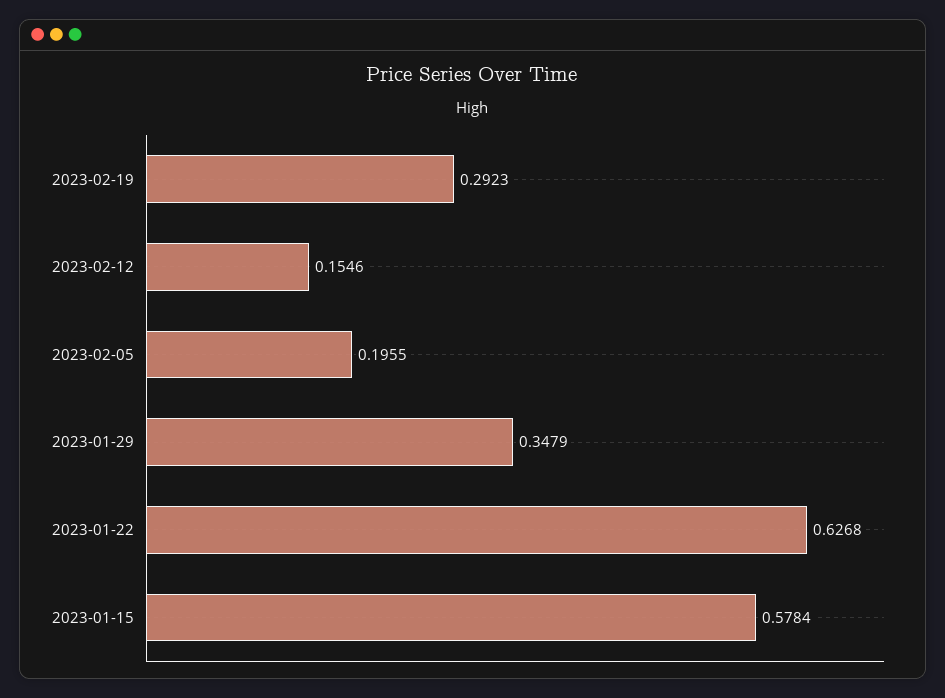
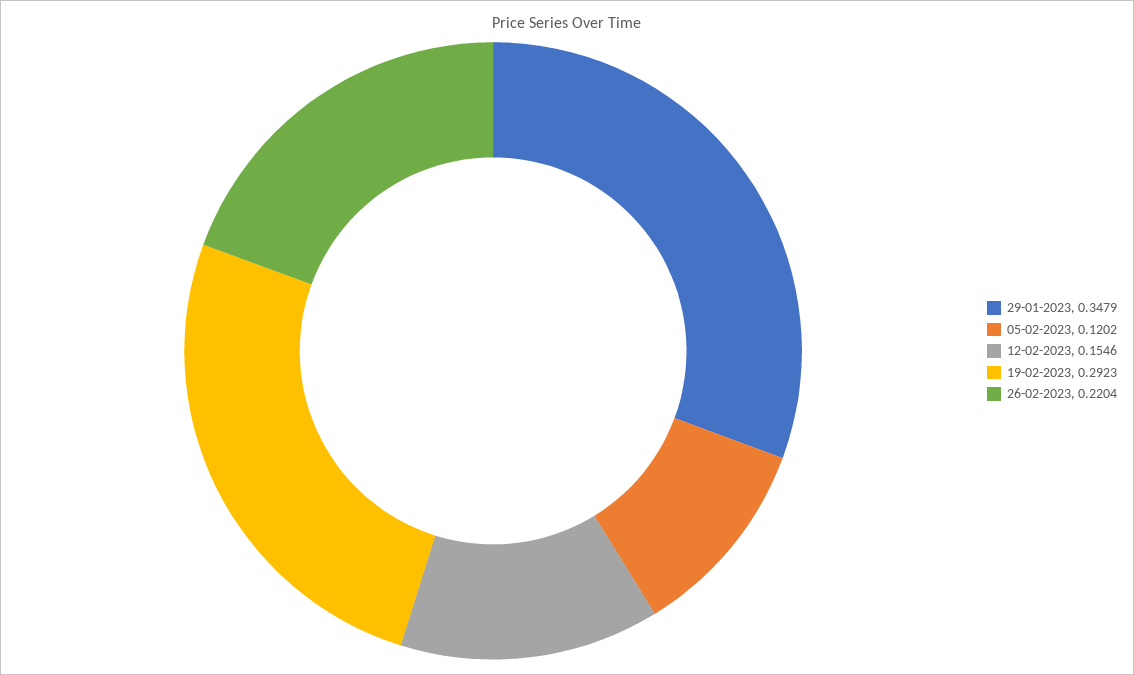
2023-02-05: 0.1955 -> 0.1202
2023-01-22: 0.6268 -> none
2023-01-15: 0.5784 -> none
26-02-2023: none -> 0.2204

